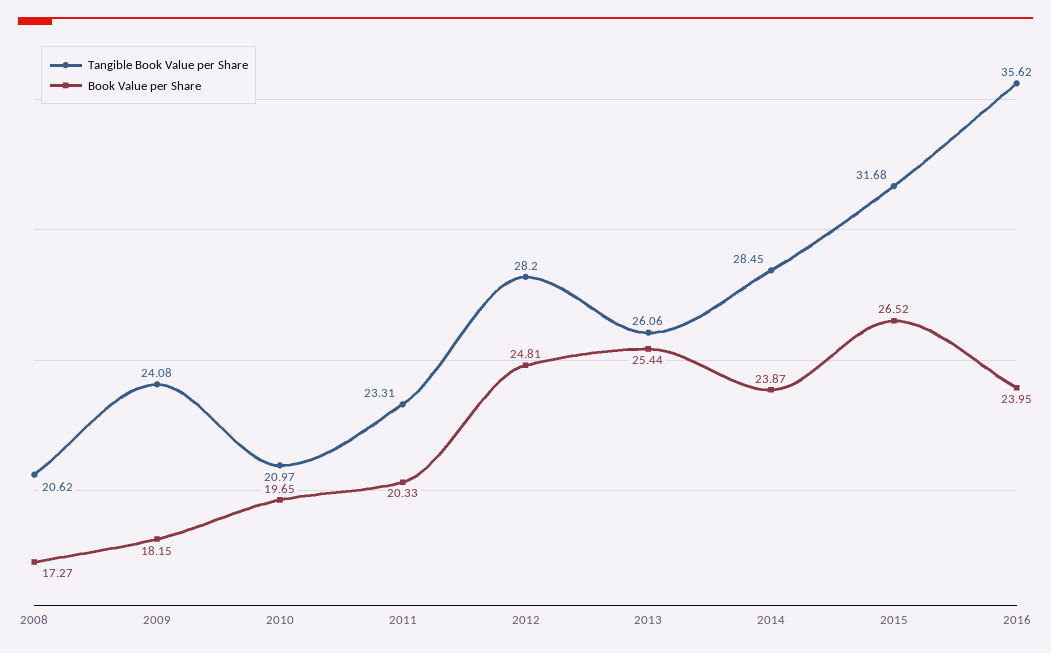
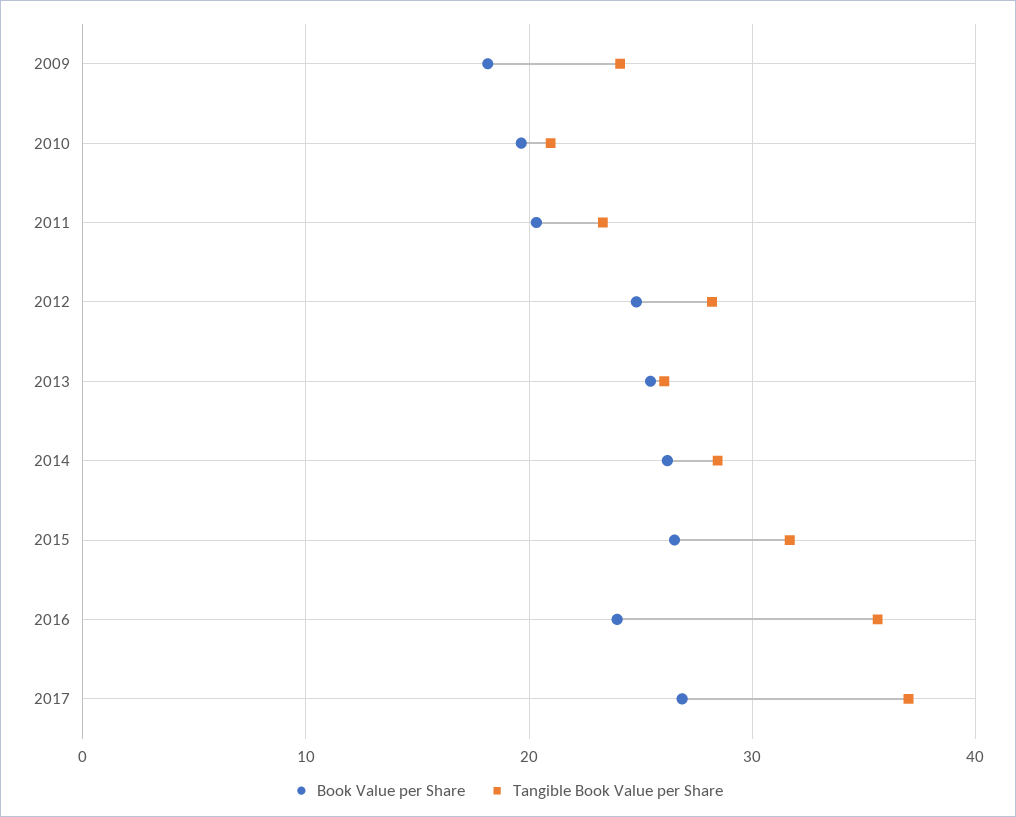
Tangible Book Value per Share, 2008: 20.62 -> none
Book Value per Share, 2008: 17.27 -> none
Book Value per Share, 2014: 23.87 -> 26
Book Value per Share, 2017: none -> 27
Tangible Book Value per Share, 2017: none -> 37

